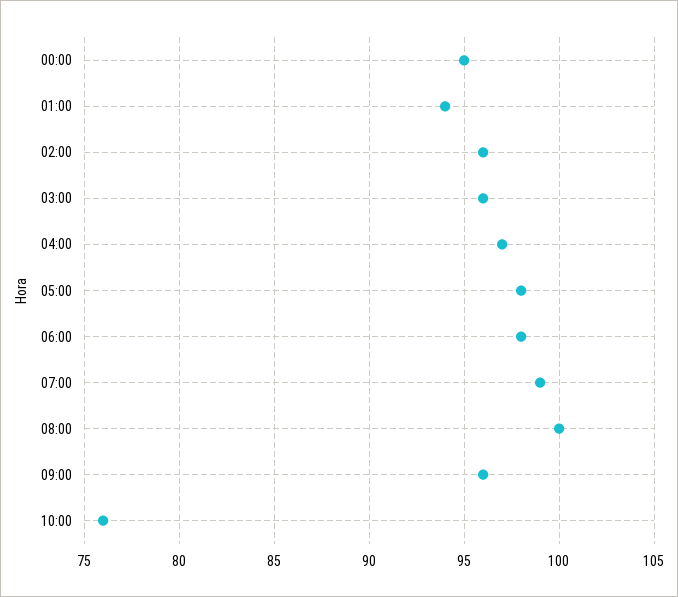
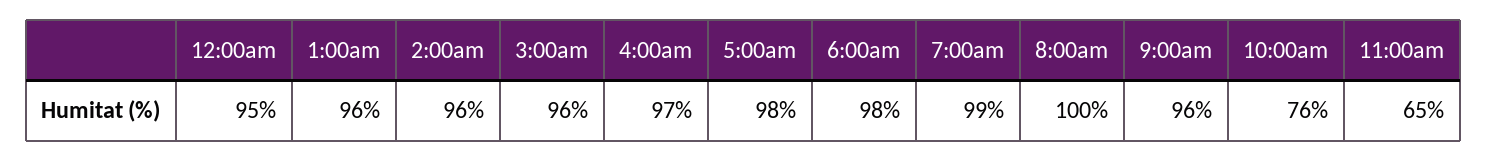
01:00: 94 -> 96
11:00am: none -> 65

